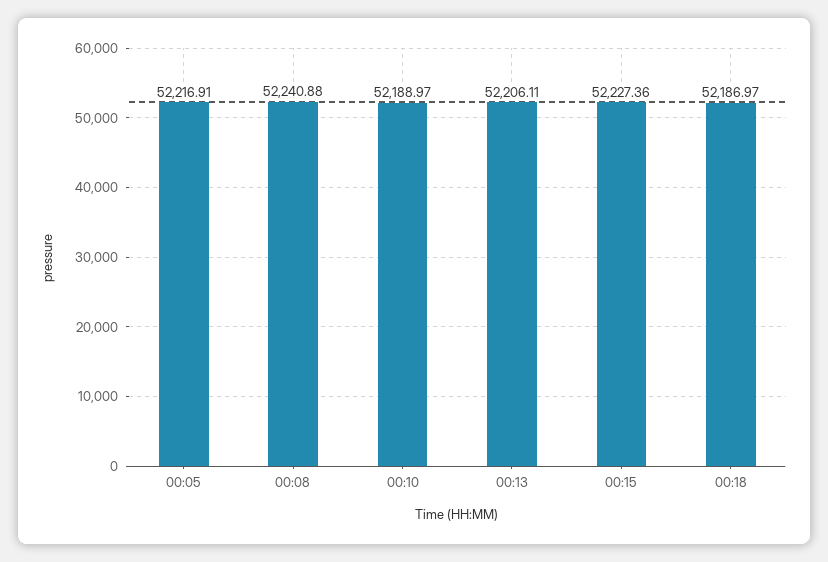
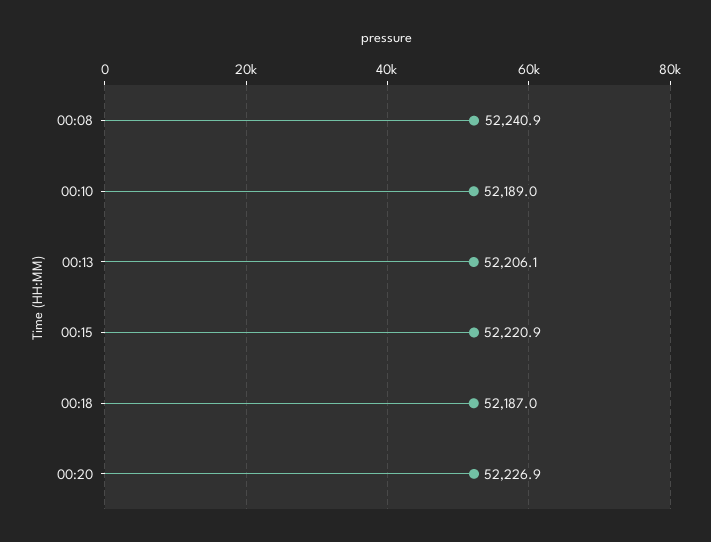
00:05: 52216.91 -> none
00:15: 52227.36 -> 52220.9
00:20: none -> 52226.9

